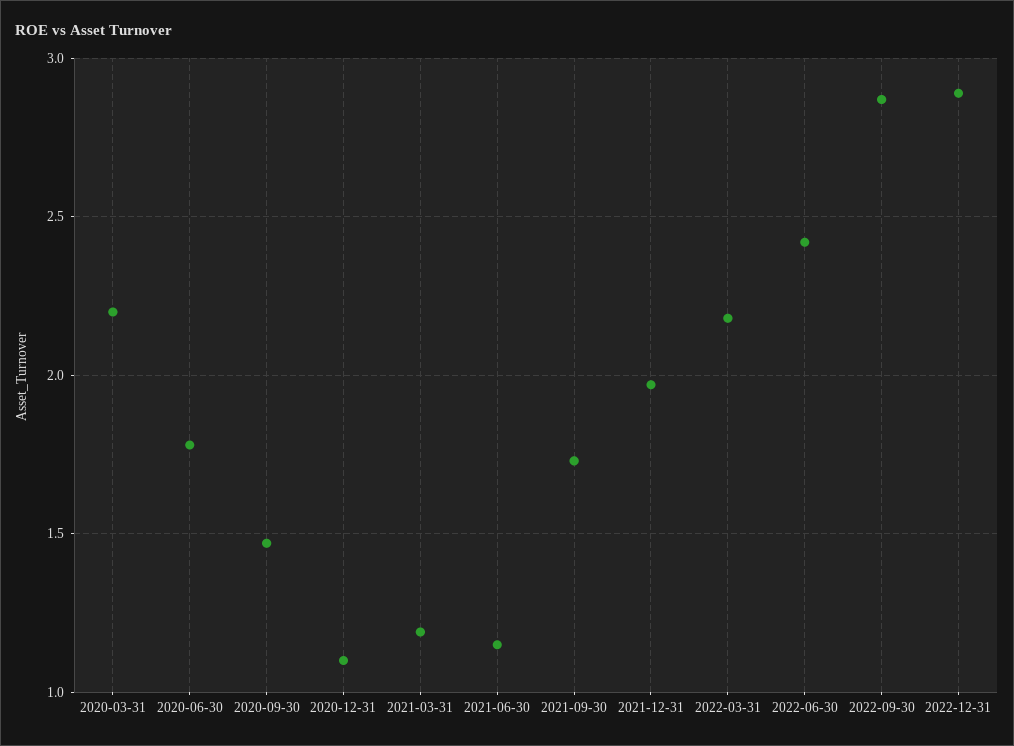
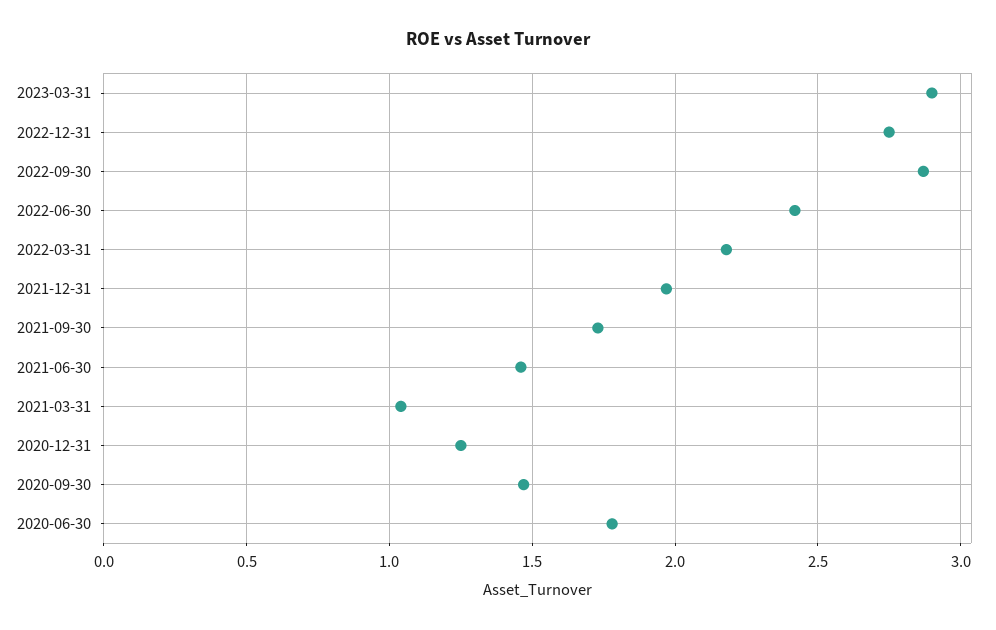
2020-03-31: 2.2 -> none
2020-12-31: 1.1 -> 1.25
2021-03-31: 1.2 -> 1.05
2021-06-30: 1.15 -> 1.45
2022-12-31: 2.9 -> 2.75
2023-03-31: none -> 2.9

